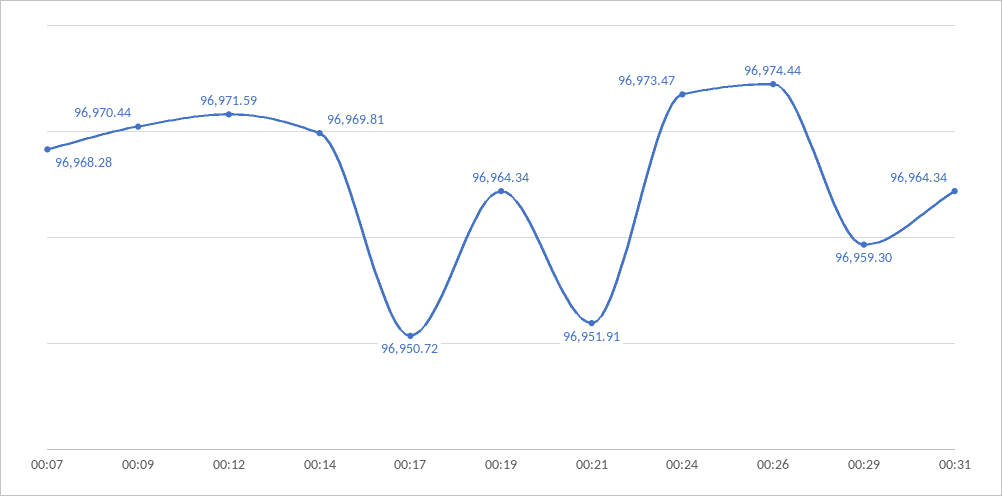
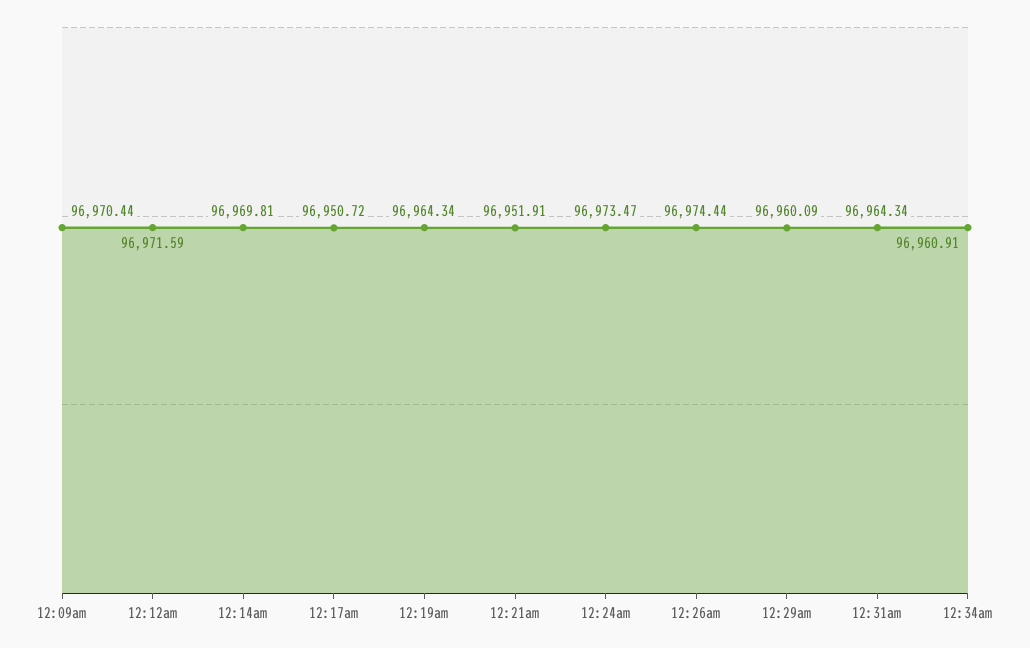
00:07: 96968.28 -> none
00:29: 96959.3 -> 96960.09
12:34am: none -> 96960.91

